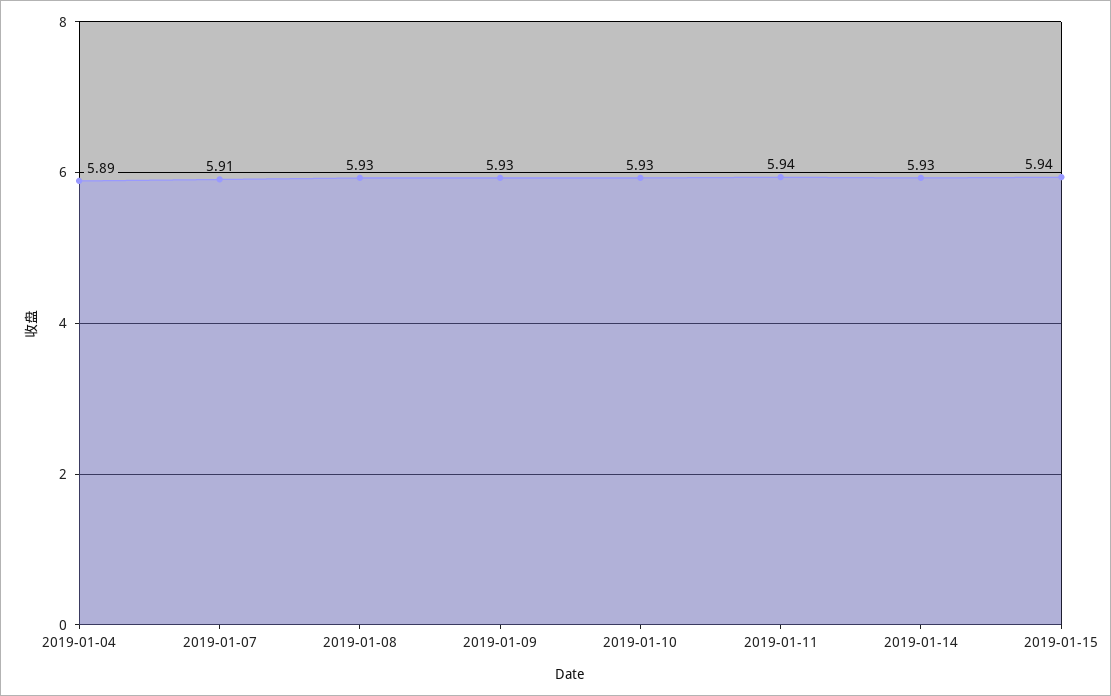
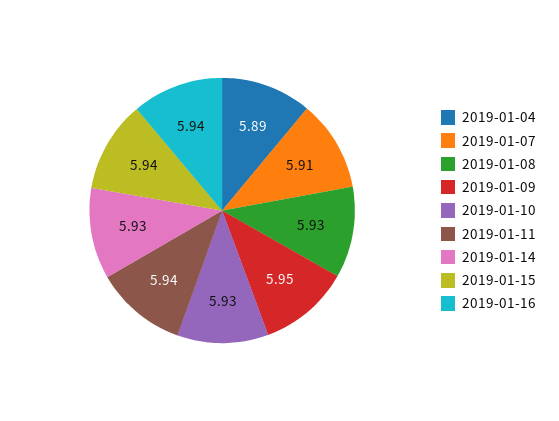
2019-01-09: 5.93 -> 5.95
2019-01-16: none -> 5.94

